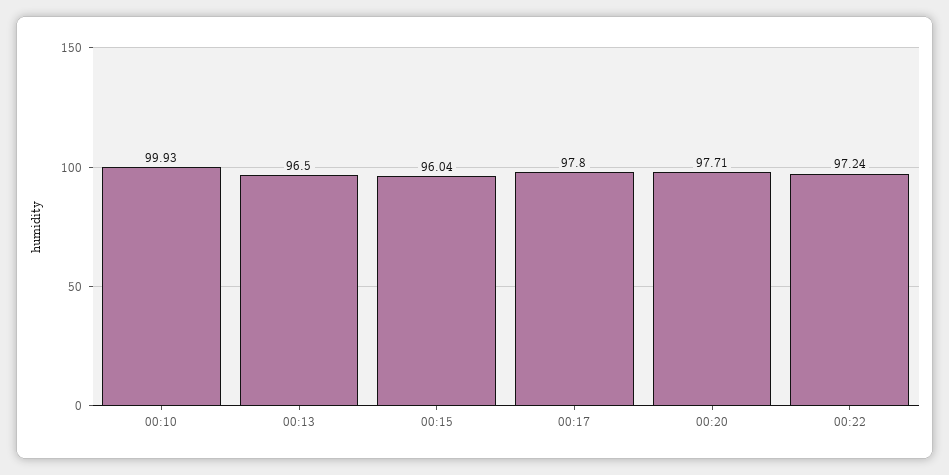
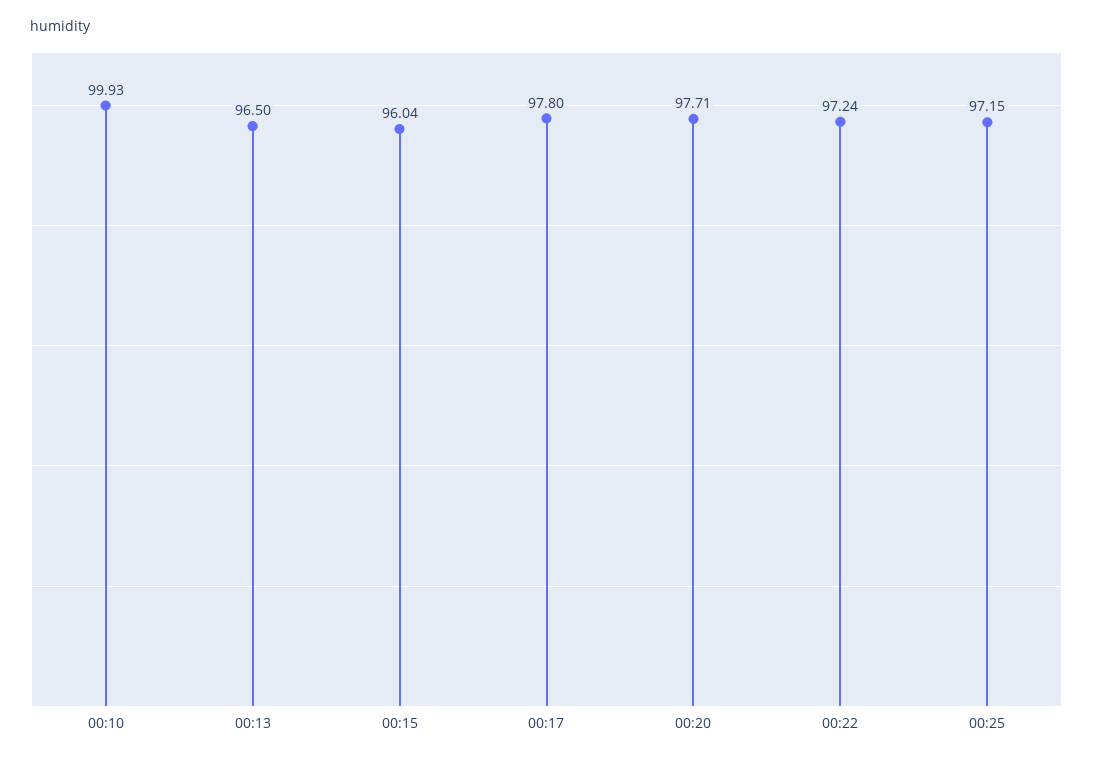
00:25: none -> 97.15

